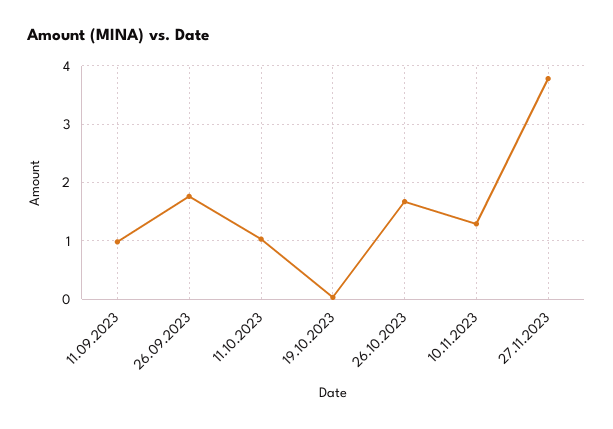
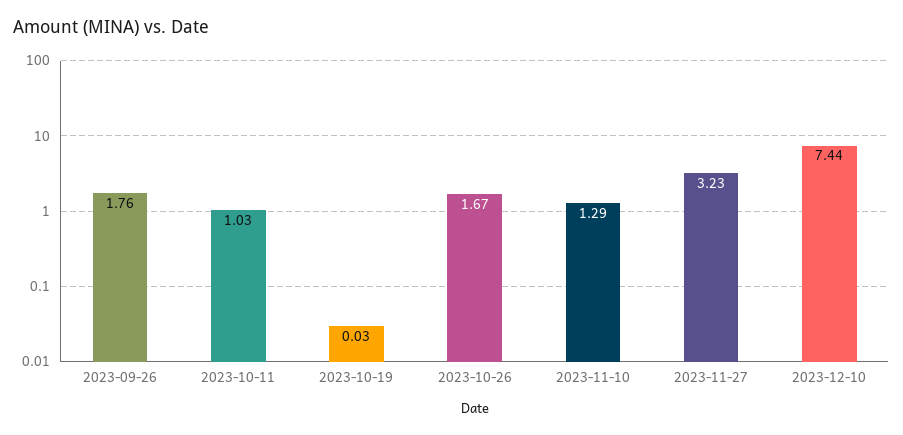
11.09.2023: 1 -> none
27.11.2023: 3.8 -> 3.23
2023-12-10: none -> 7.44

